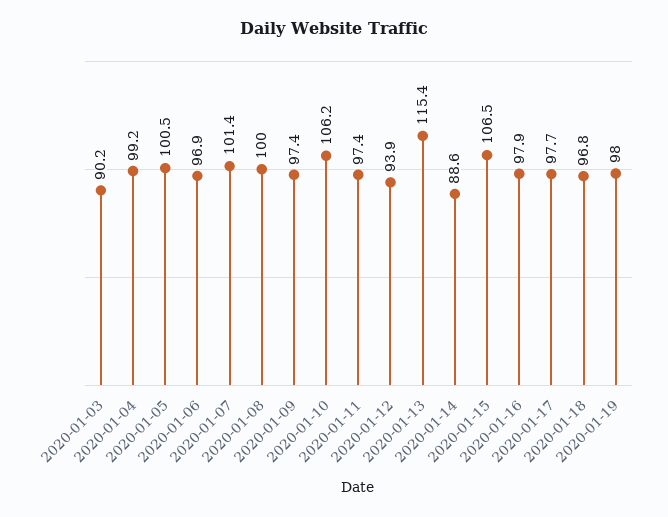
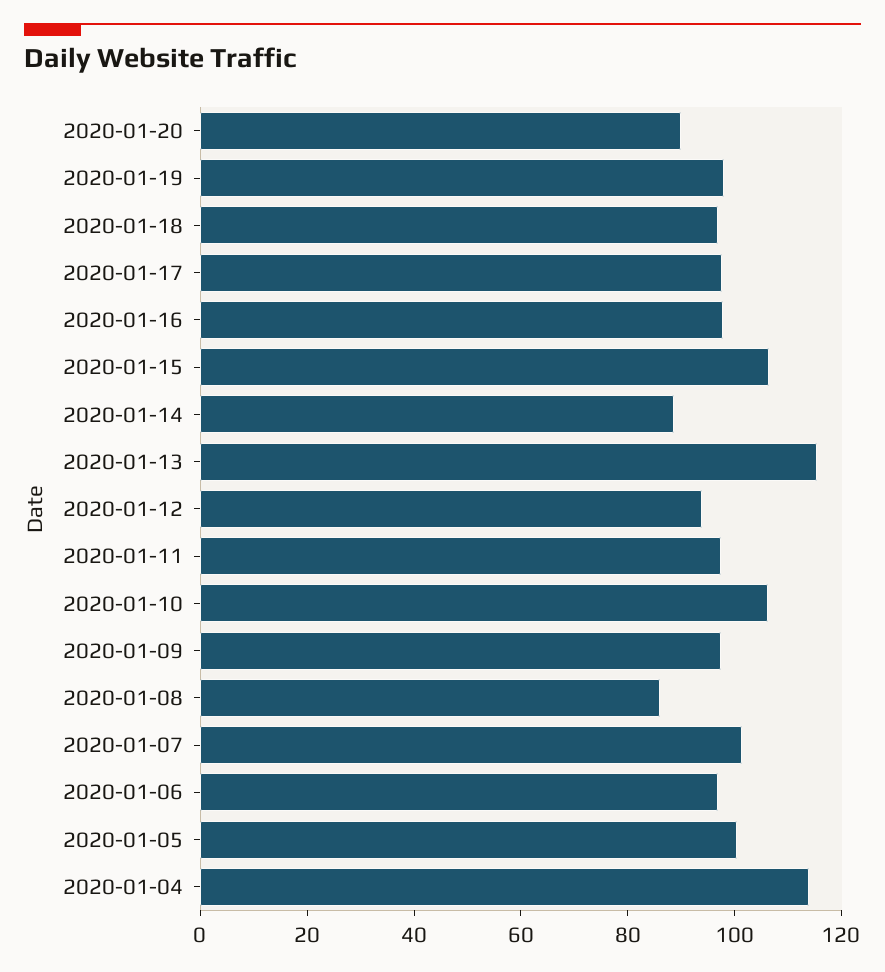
2020-01-03: 90.2 -> none
2020-01-04: 99.2 -> 115
2020-01-08: 100 -> 85
2020-01-20: none -> 90

